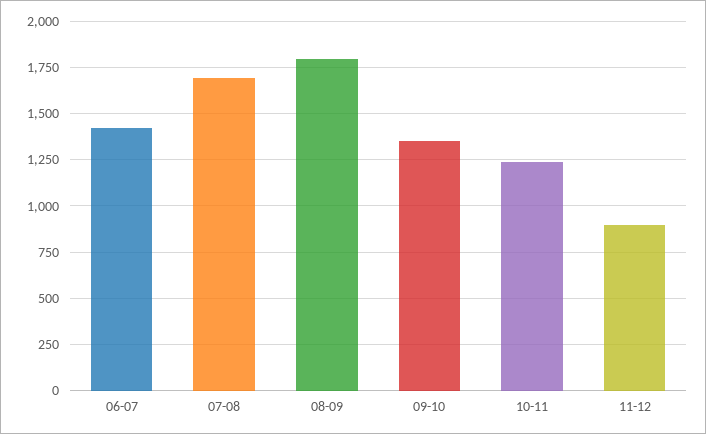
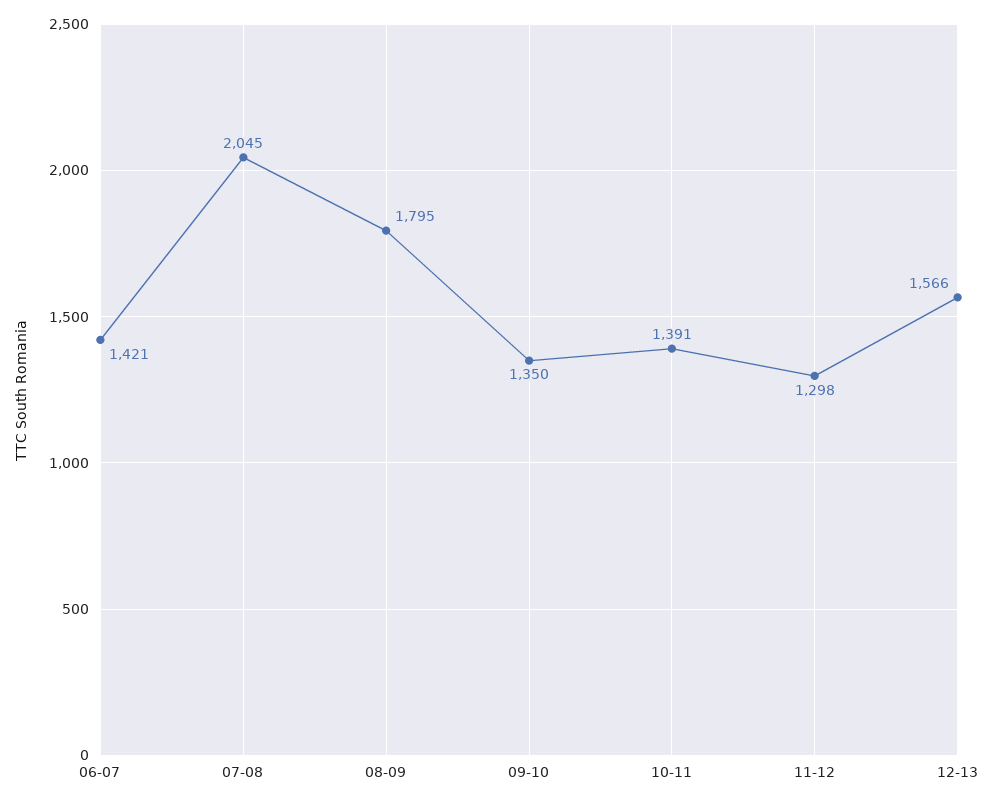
07-08: 1700 -> 2045
10-11: 1250 -> 1391
11-12: 900 -> 1298
12-13: none -> 1566

